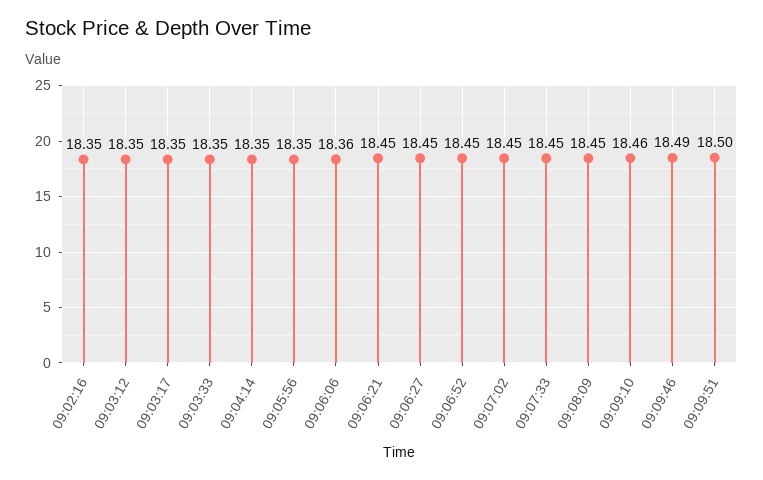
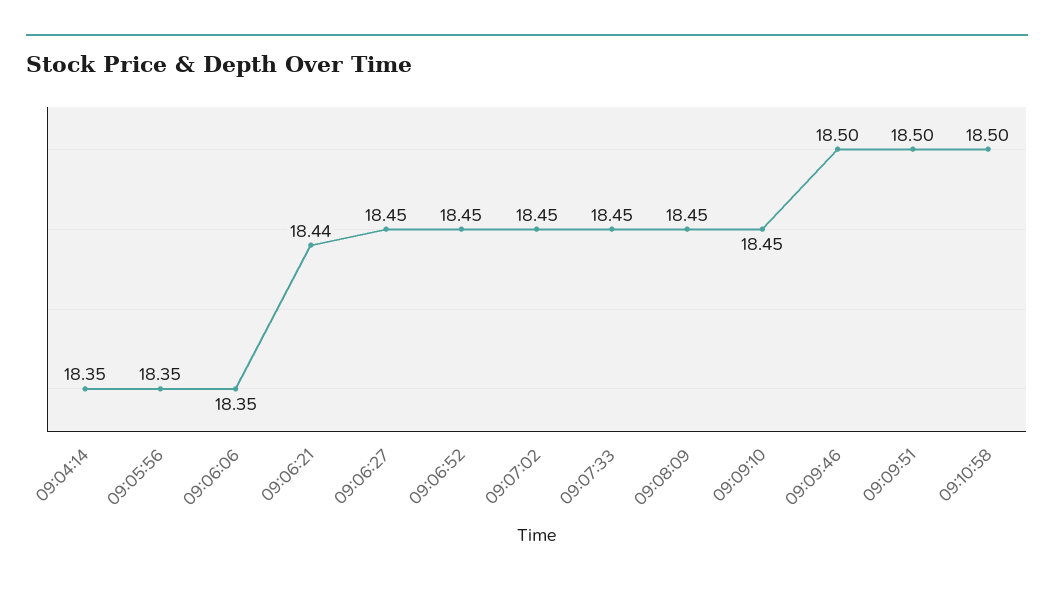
09:02:16: 18.35 -> none
09:03:12: 18.35 -> none
09:03:17: 18.35 -> none
09:03:33: 18.35 -> none
09:06:06: 18.36 -> 18.35
09:06:21: 18.45 -> 18.44
09:09:10: 18.46 -> 18.45
09:09:46: 18.49 -> 18.5
09:10:58: none -> 18.5

